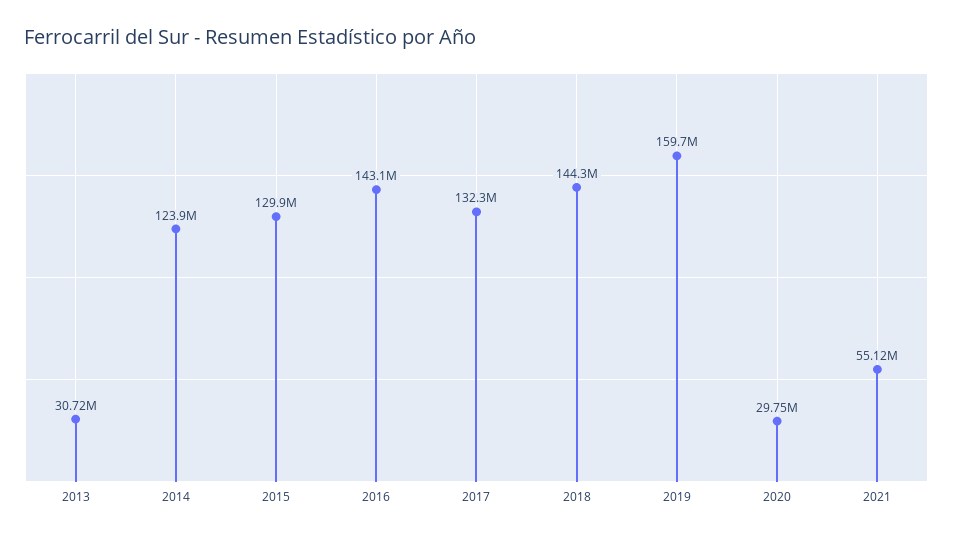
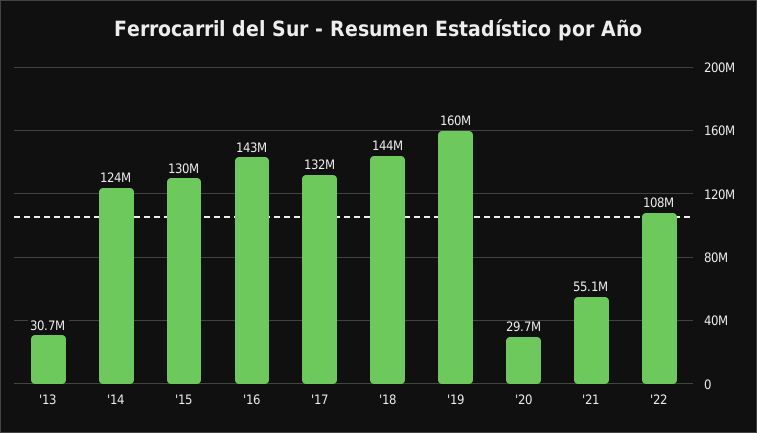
'22: none -> 108000000

